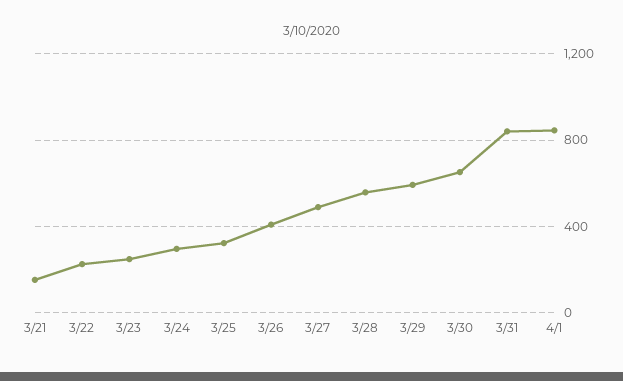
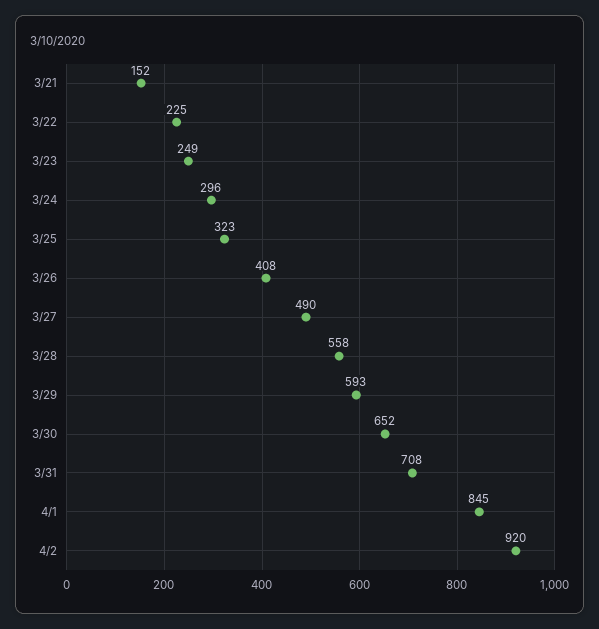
3/31: 850 -> 708
4/2: none -> 920

